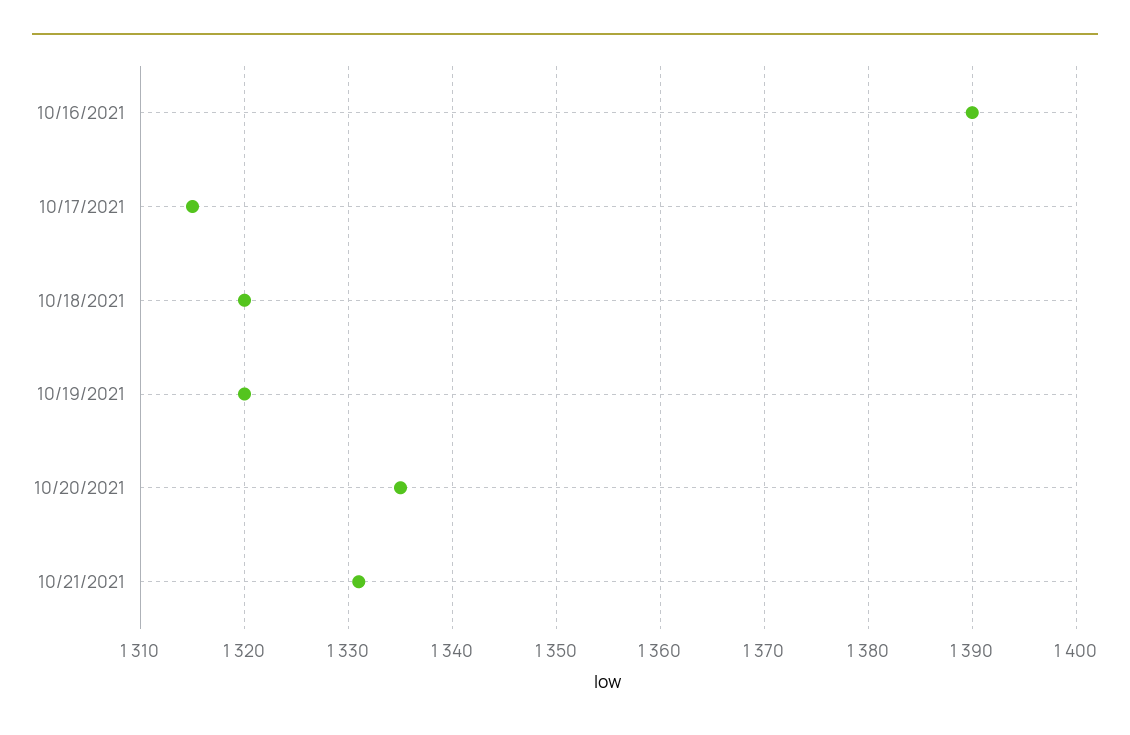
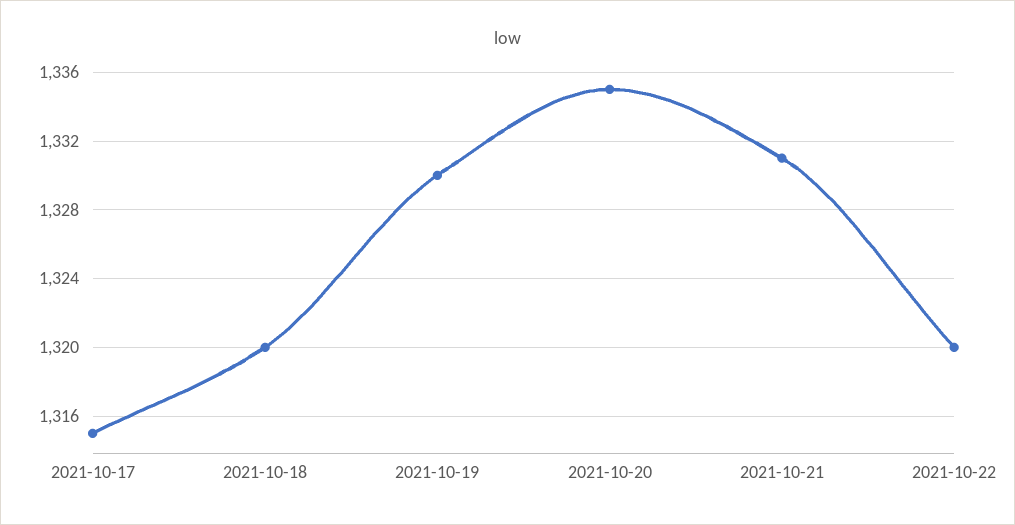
10/16/2021: 1390 -> none
10/19/2021: 1320 -> 1330
2021-10-22: none -> 1320

